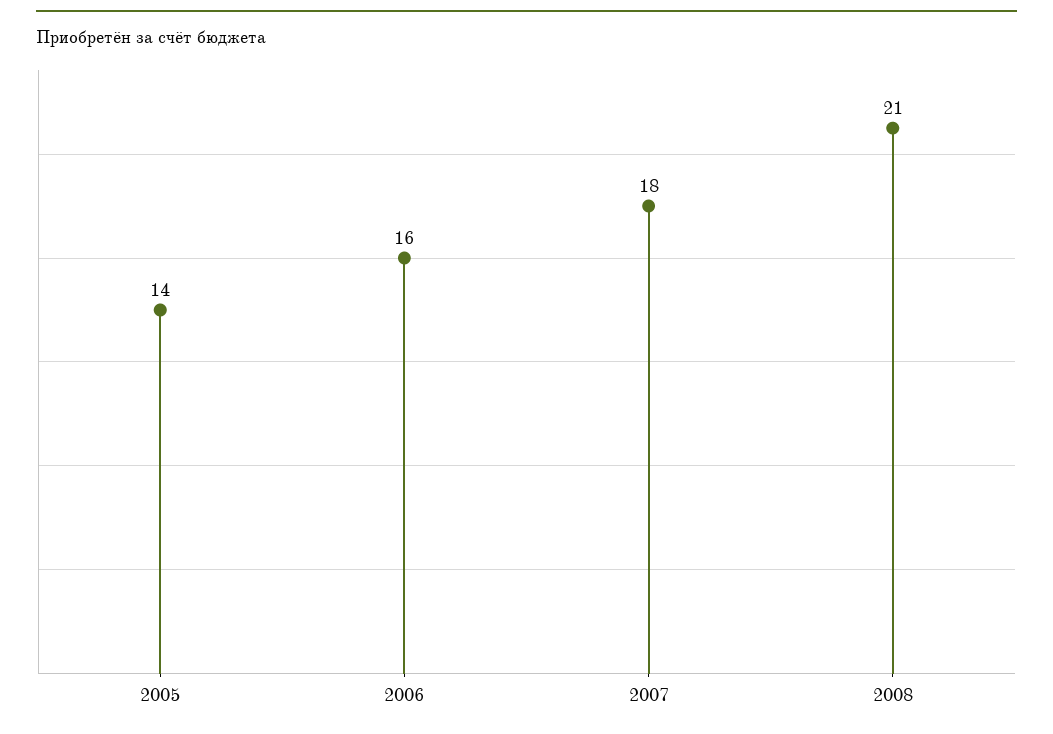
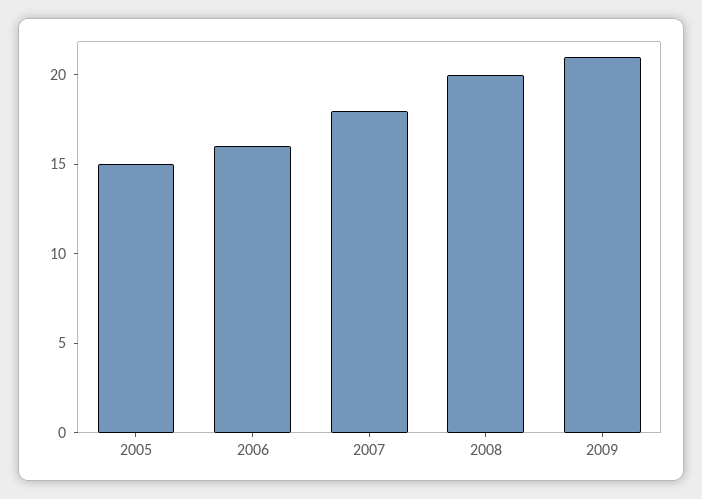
2005: 14 -> 15
2008: 21 -> 20
2009: none -> 21

